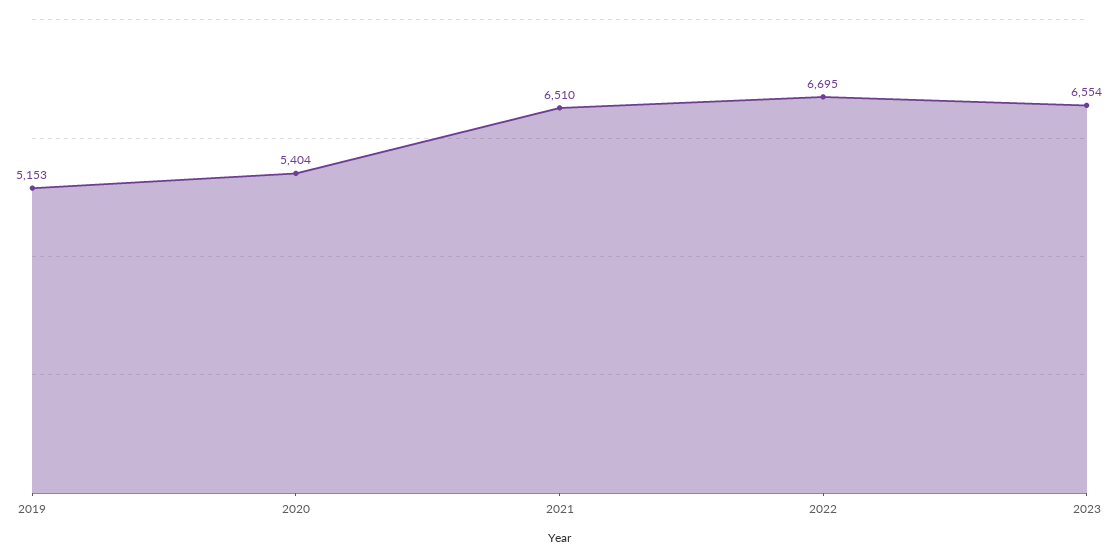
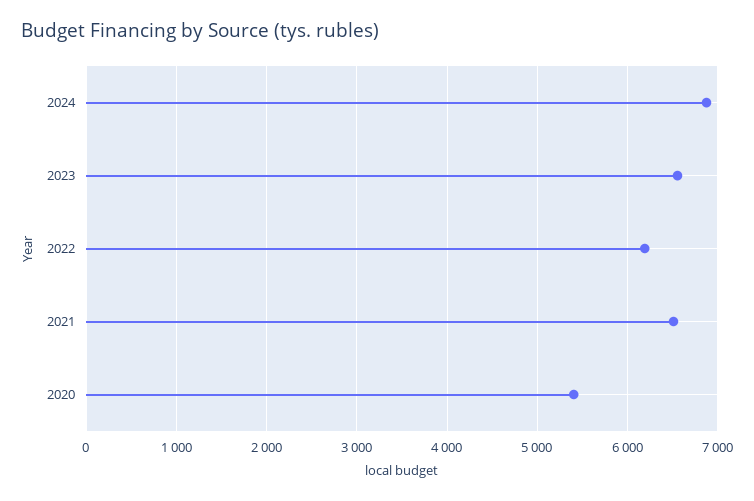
2019: 5153 -> none
2022: 6695 -> 6200
2024: none -> 6900

